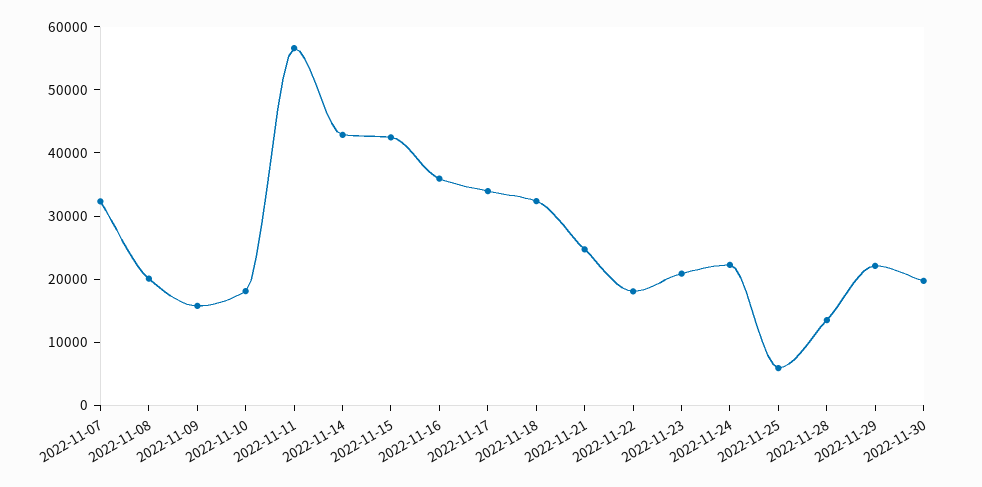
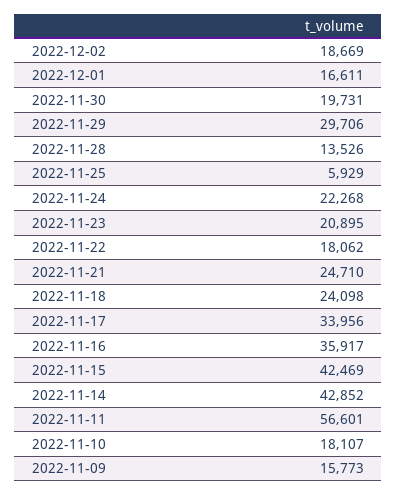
2022-11-07: 32000 -> none
2022-11-08: 20000 -> none
2022-11-18: 32000 -> 24098
2022-11-29: 22000 -> 29706
2022-12-02: none -> 18669
2022-12-01: none -> 16611

